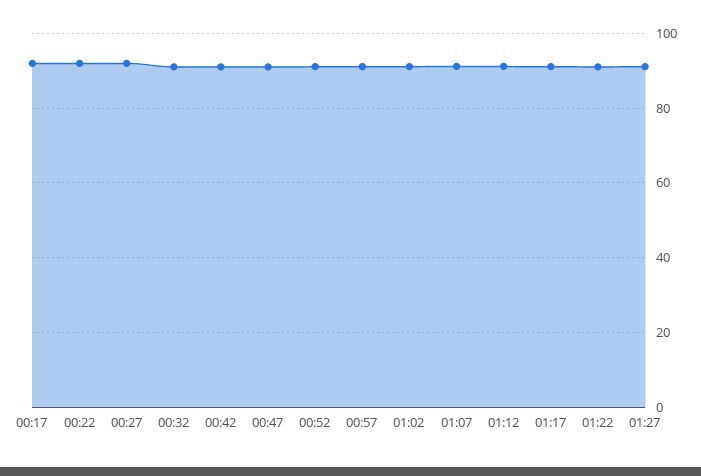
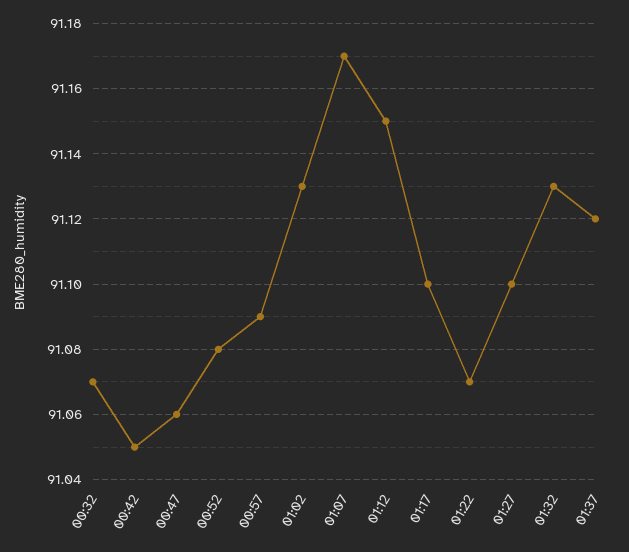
00:17: 92 -> none
00:22: 92 -> none
00:27: 92 -> none
01:32: none -> 91.13
01:37: none -> 91.12

